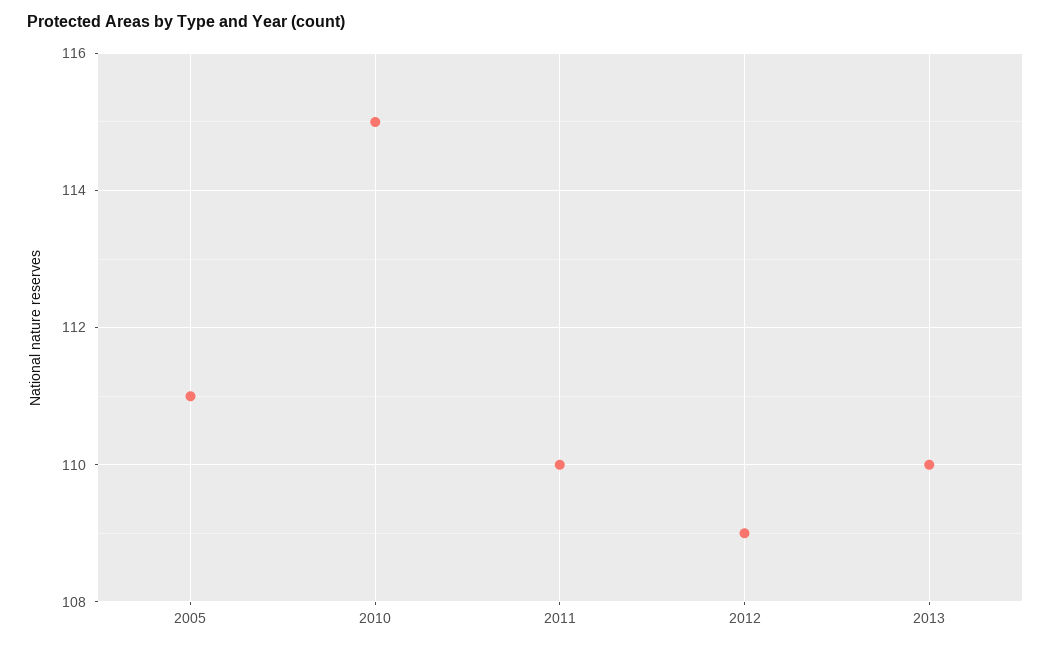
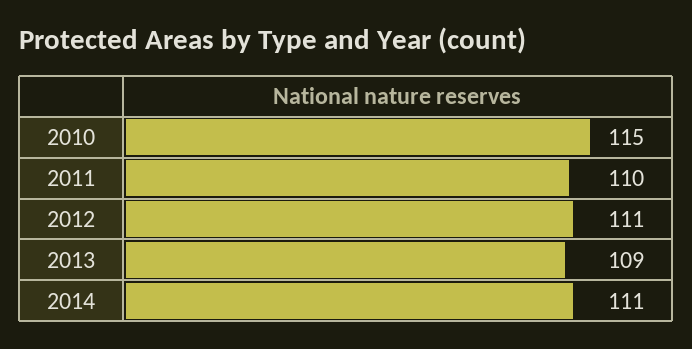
2005: 111 -> none
2012: 109 -> 111
2013: 110 -> 109
2014: none -> 111

